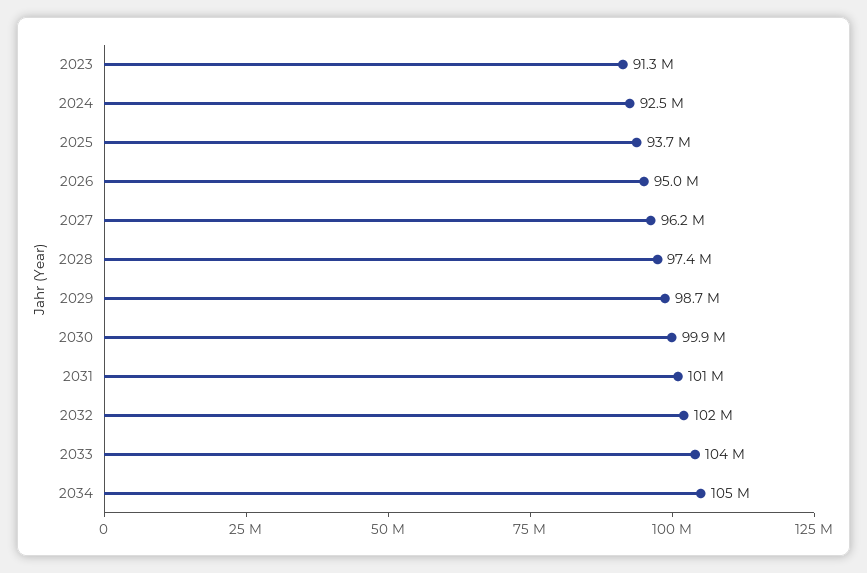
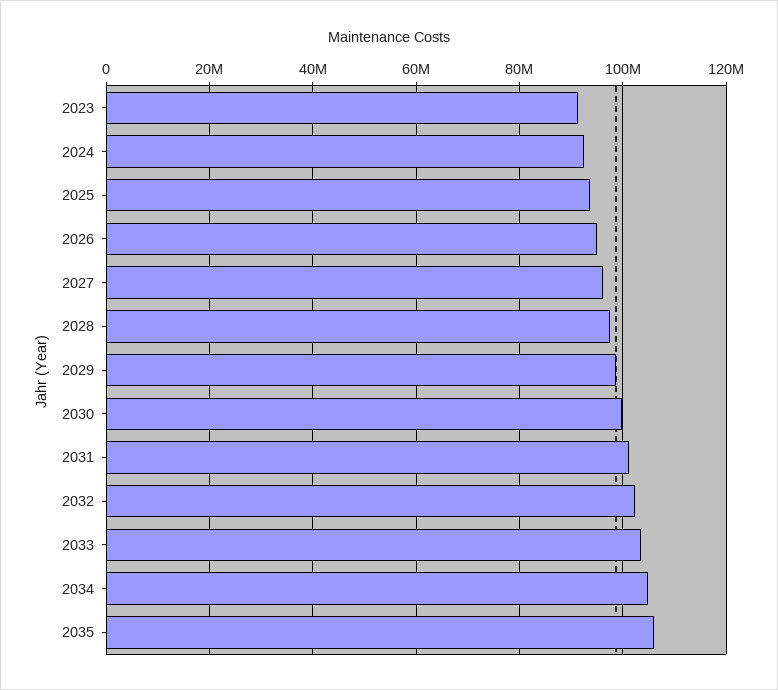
2035: none -> 106000000

